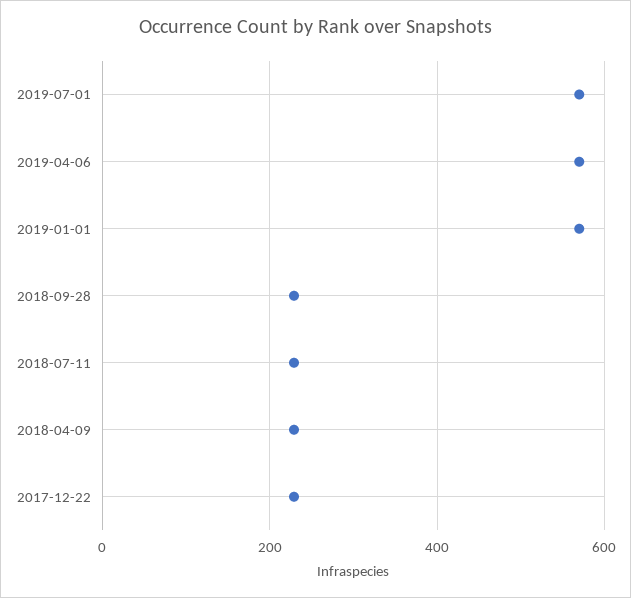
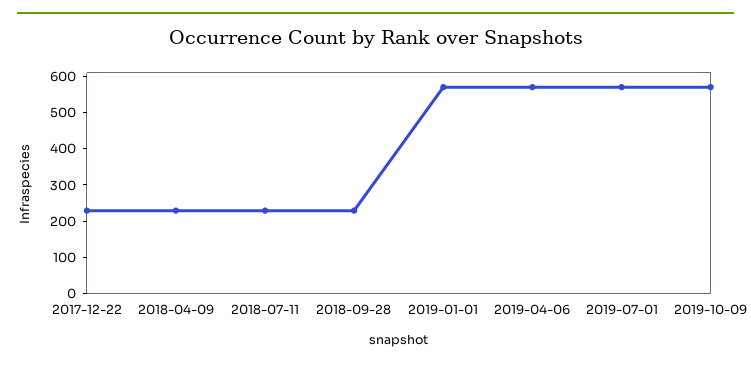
2019-10-09: none -> 575

